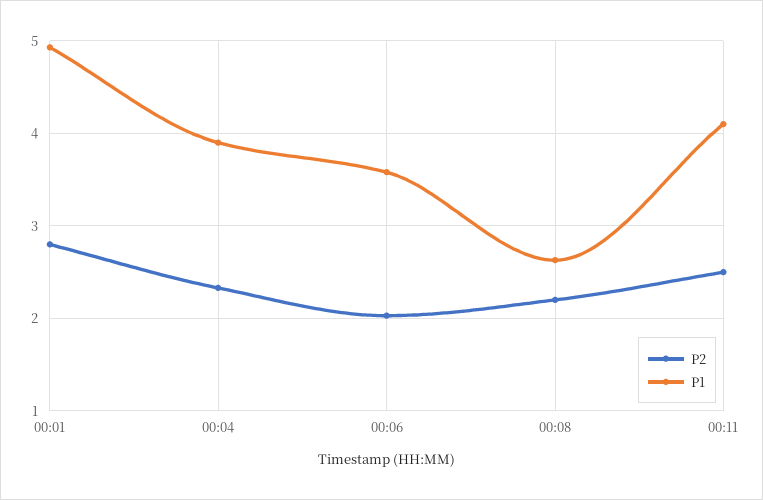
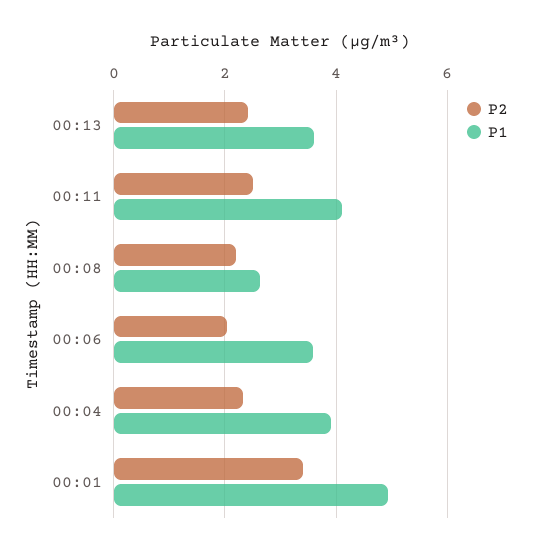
P2, 00:01: 2.8 -> 3.4
P2, 00:13: none -> 2.4
P1, 00:13: none -> 3.6

